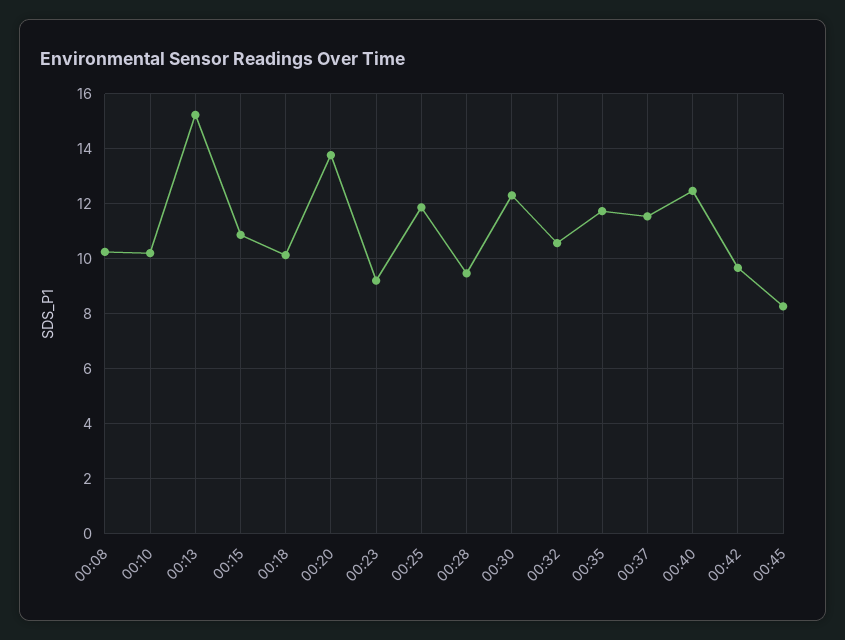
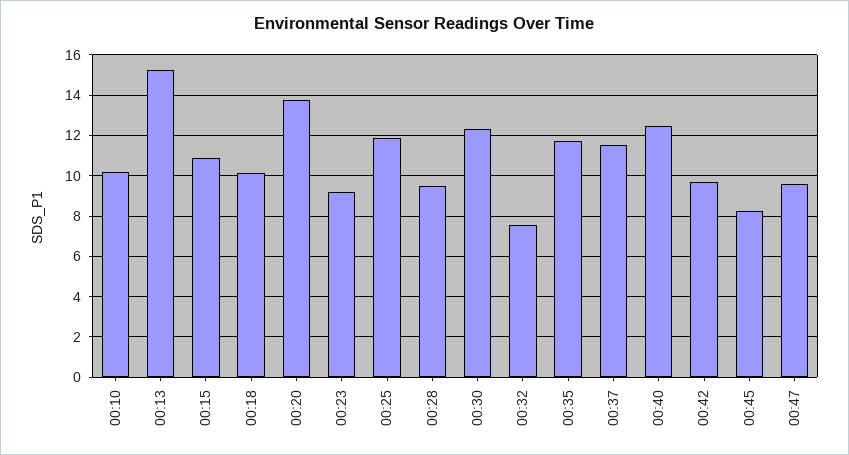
00:08: 10.25 -> none
00:32: 10.5 -> 7.5
00:47: none -> 9.5

